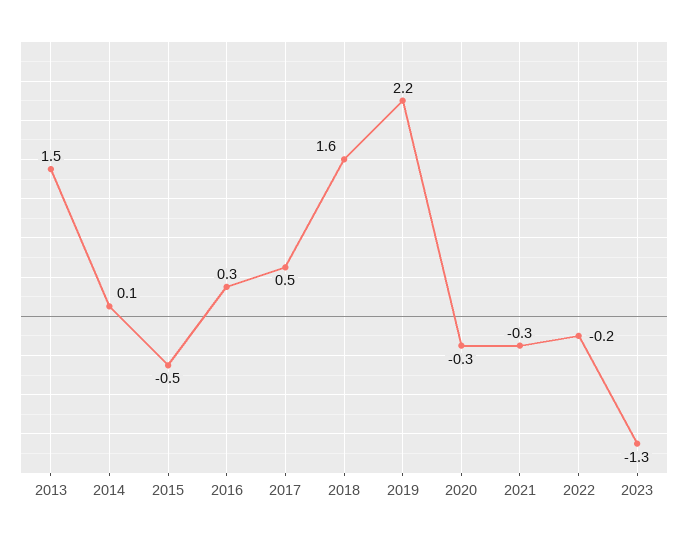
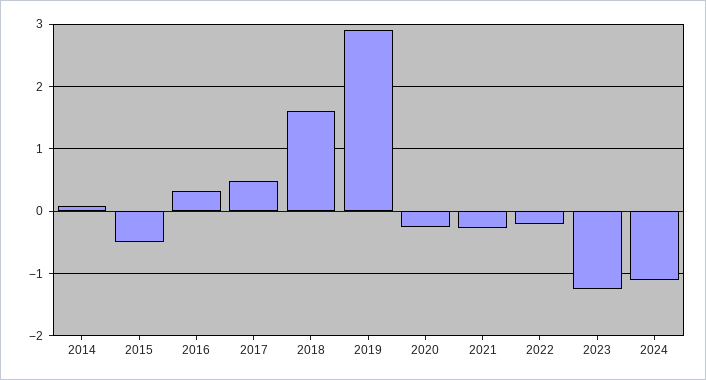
2013: 1.5 -> none
2019: 2.2 -> 2.9
2024: none -> -1.1

